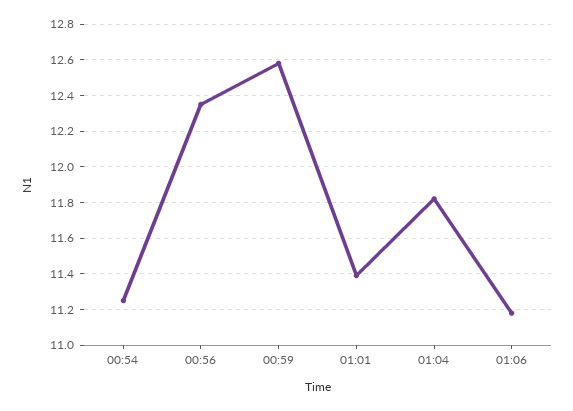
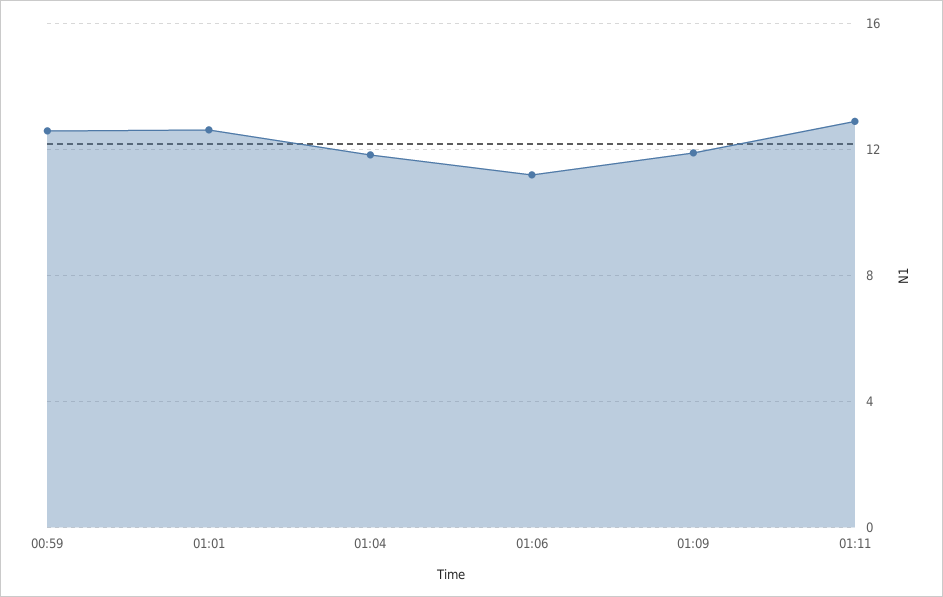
00:54: 11.25 -> none
00:56: 12.35 -> none
01:01: 11.4 -> 12.5
01:09: none -> 12
01:11: none -> 13

